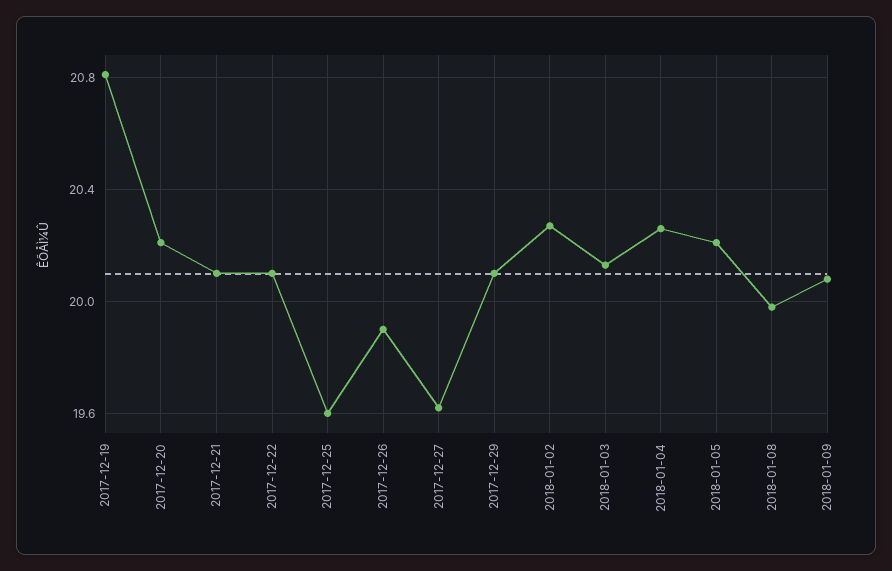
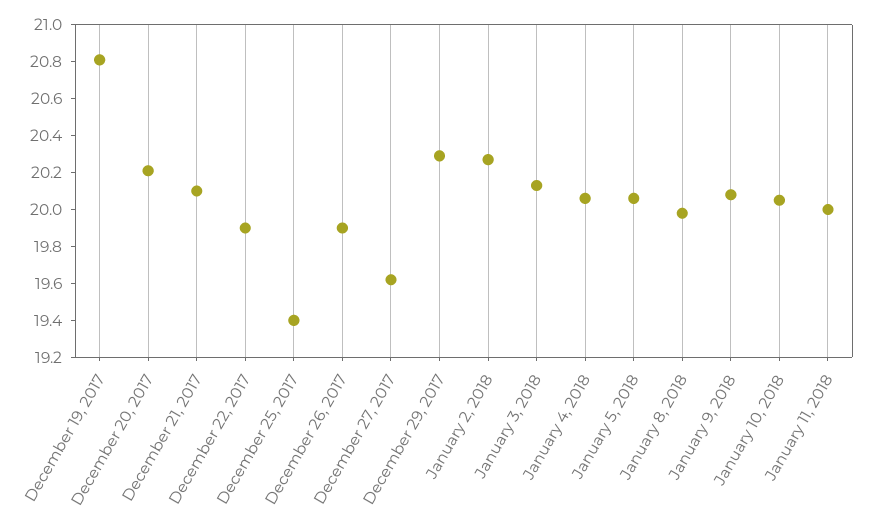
2017-12-22: 20.1 -> 19.9
2017-12-25: 19.6 -> 19.4
2017-12-29: 20.1 -> 20.3
2018-01-04: 20.25 -> 20.05
2018-01-05: 20.2 -> 20.05
January 10, 2018: none -> 20.05
January 11, 2018: none -> 20

